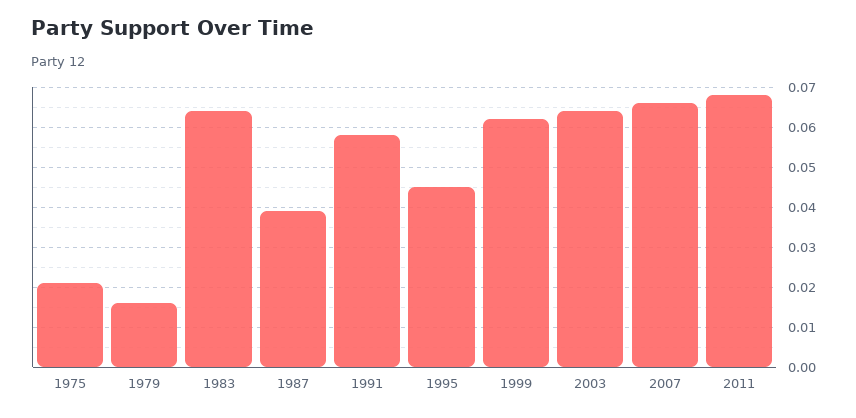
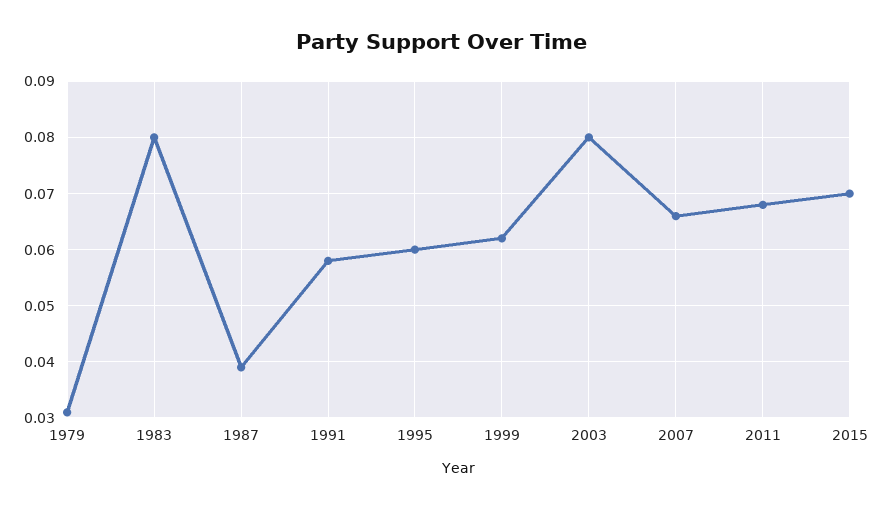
1975: 0.02 -> none
1979: 0.015 -> 0.03
1983: 0.065 -> 0.08
1995: 0.045 -> 0.06
2003: 0.065 -> 0.08
2015: none -> 0.07

